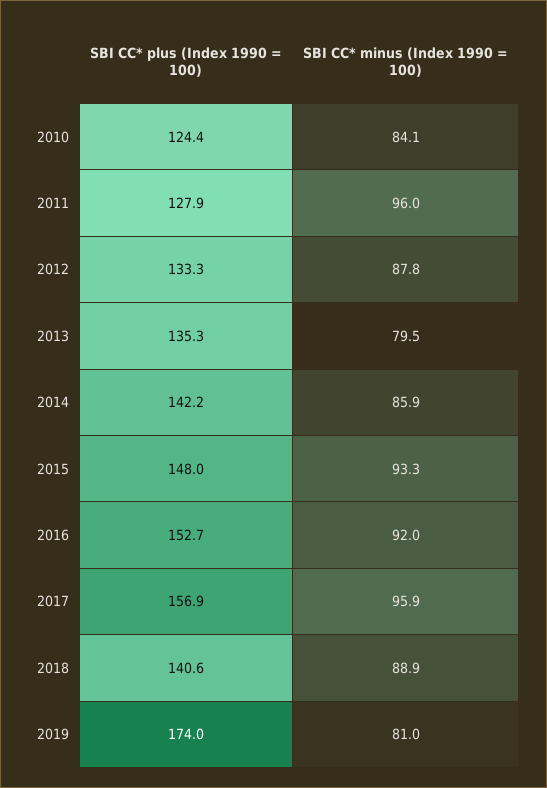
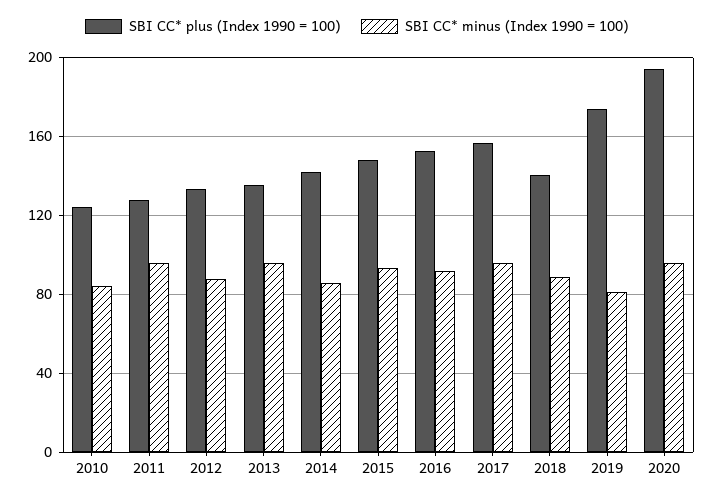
SBI CC* minus (Index 1990 = 100), 2013: 79.5 -> 95
SBI CC* plus (Index 1990 = 100), 2020: none -> 195
SBI CC* minus (Index 1990 = 100), 2020: none -> 95

